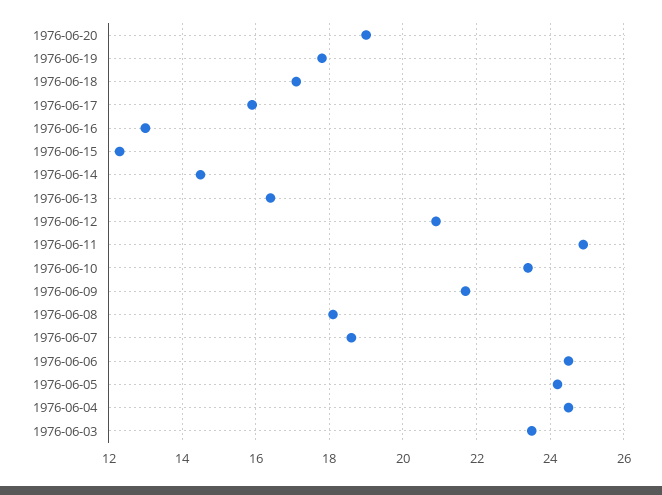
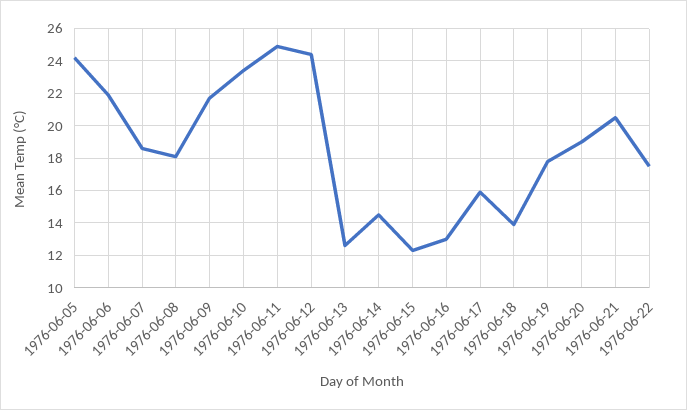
1976-06-18: 17 -> 14
1976-06-13: 16.5 -> 12.5
1976-06-12: 21 -> 24.5
1976-06-06: 24.5 -> 22
1976-06-04: 24.5 -> none
1976-06-03: 23.5 -> none
1976-06-21: none -> 20.5
1976-06-22: none -> 17.5

